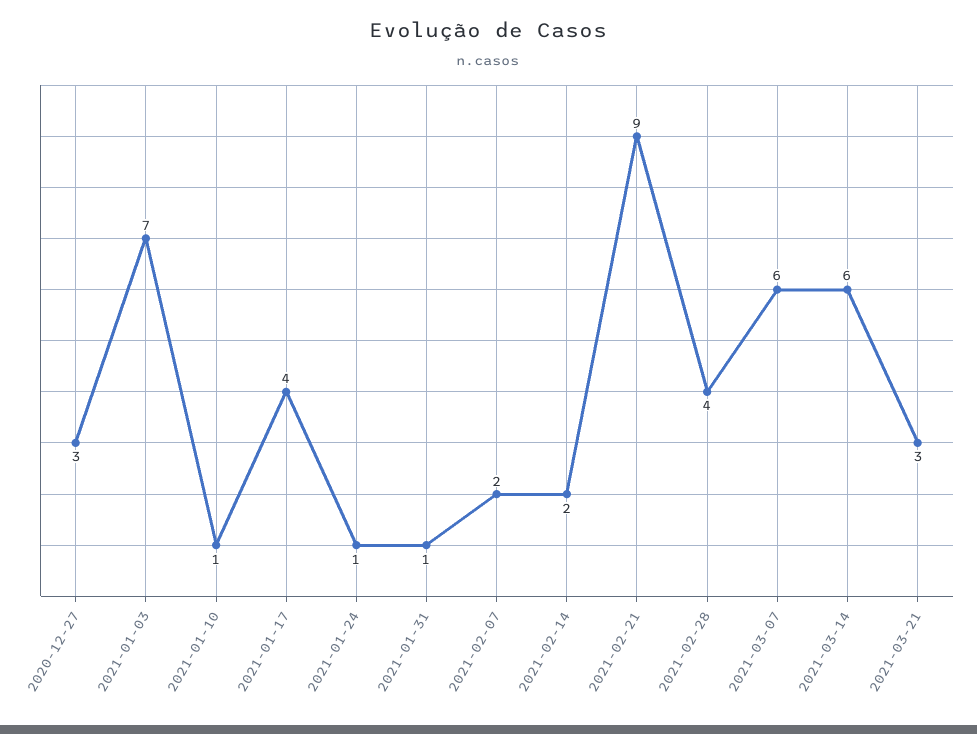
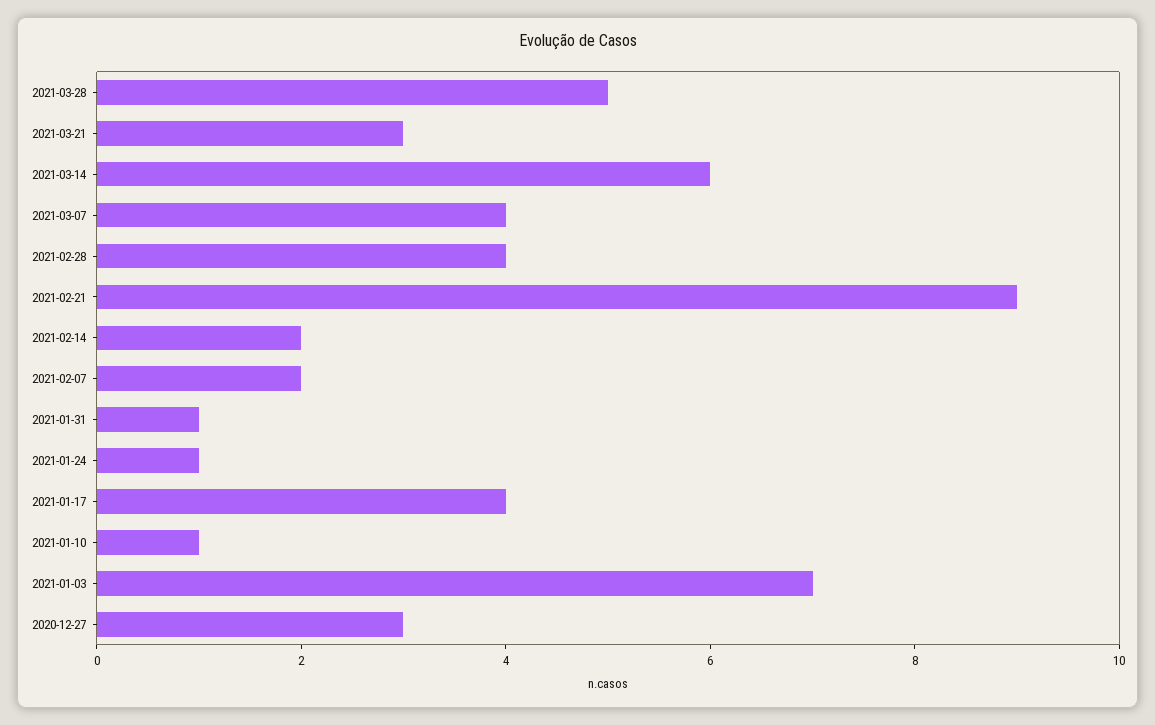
2021-03-07: 6 -> 4
2021-03-28: none -> 5

